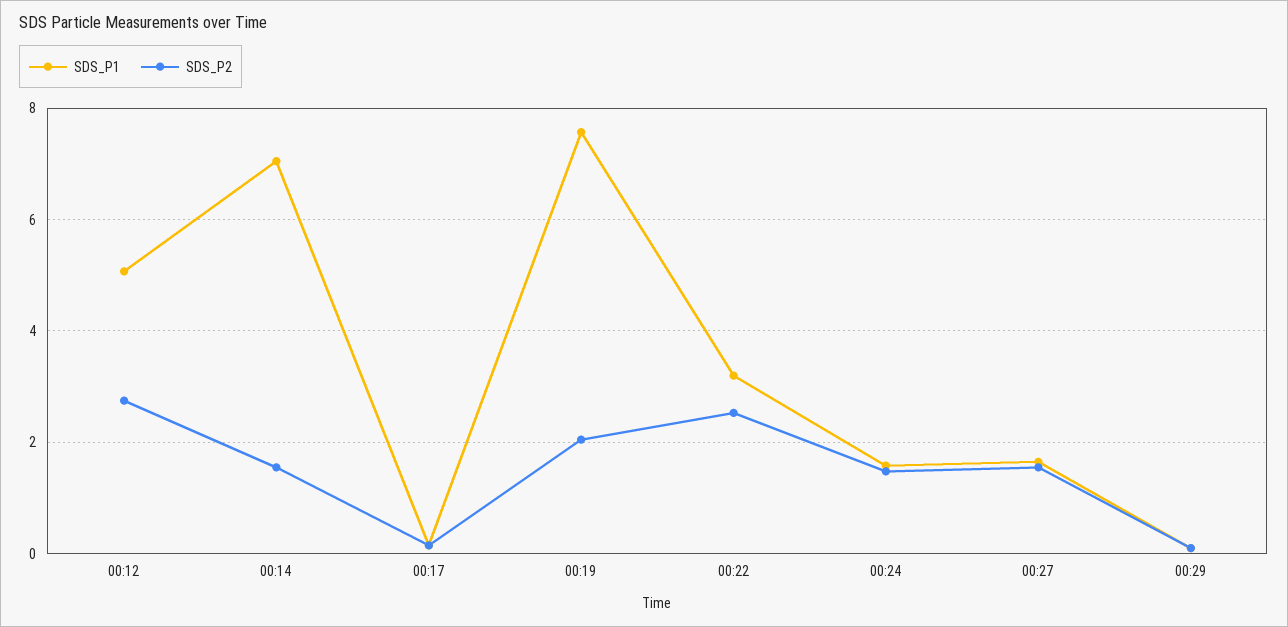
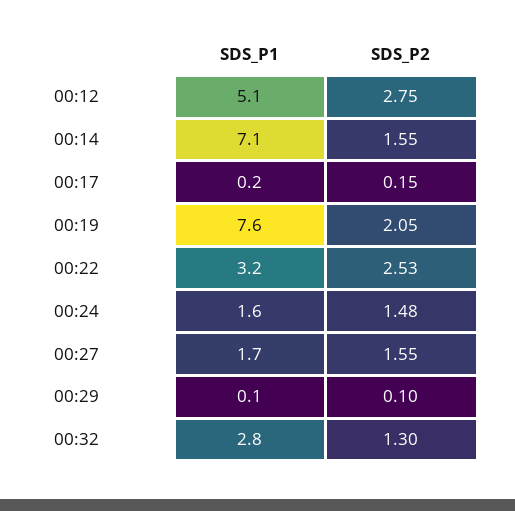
SDS_P1, 00:32: none -> 2.8
SDS_P2, 00:32: none -> 1.3

